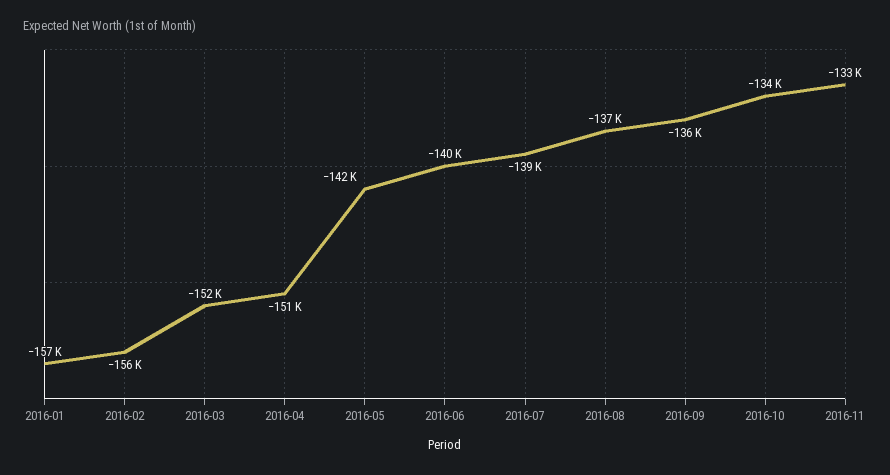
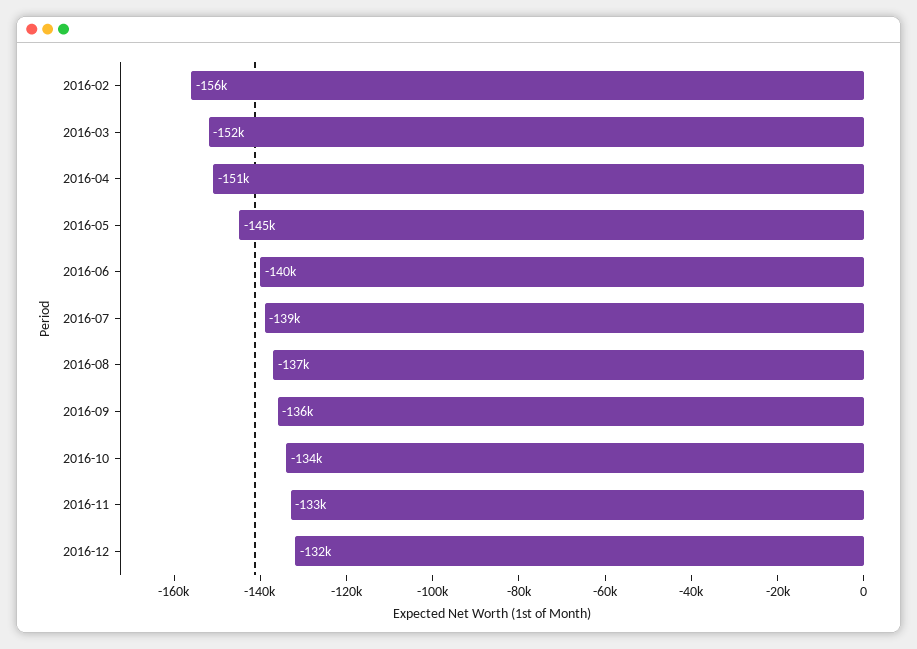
2016-01: -157000 -> none
2016-05: -142000 -> -145000
2016-12: none -> -132000

